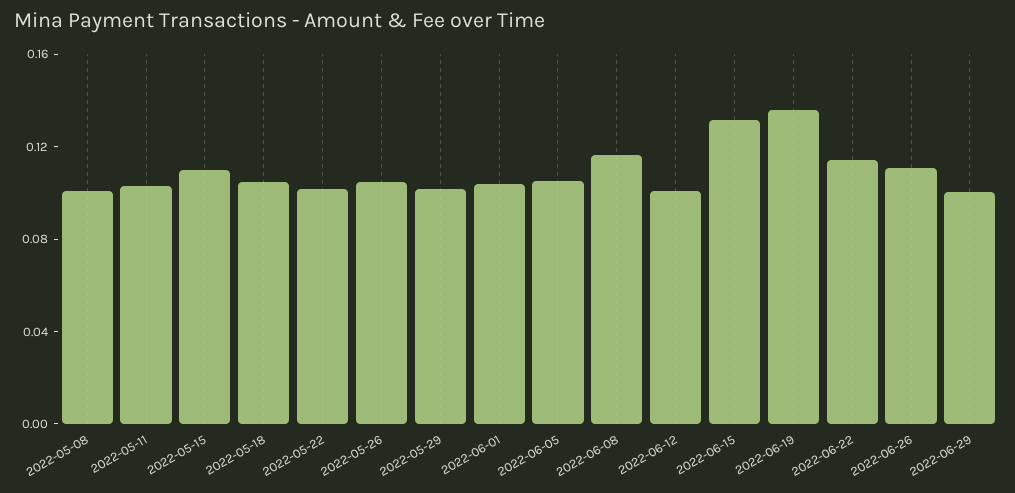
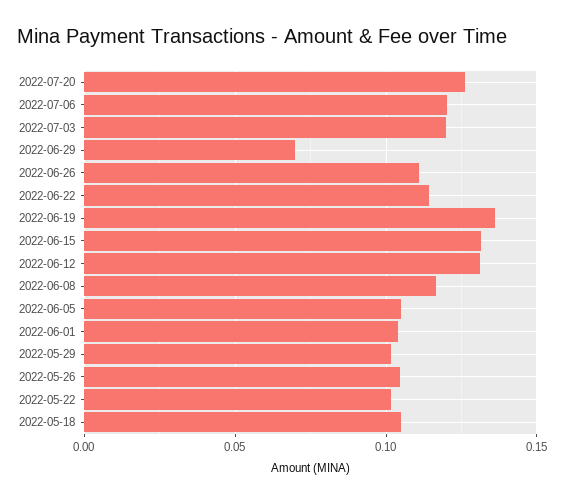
2022-05-08: 0.1 -> none
2022-05-11: 0.1 -> none
2022-05-15: 0.11 -> none
2022-06-12: 0.1 -> 0.13
2022-06-29: 0.1 -> 0.07
2022-07-20: none -> 0.125
2022-07-06: none -> 0.12
2022-07-03: none -> 0.12

